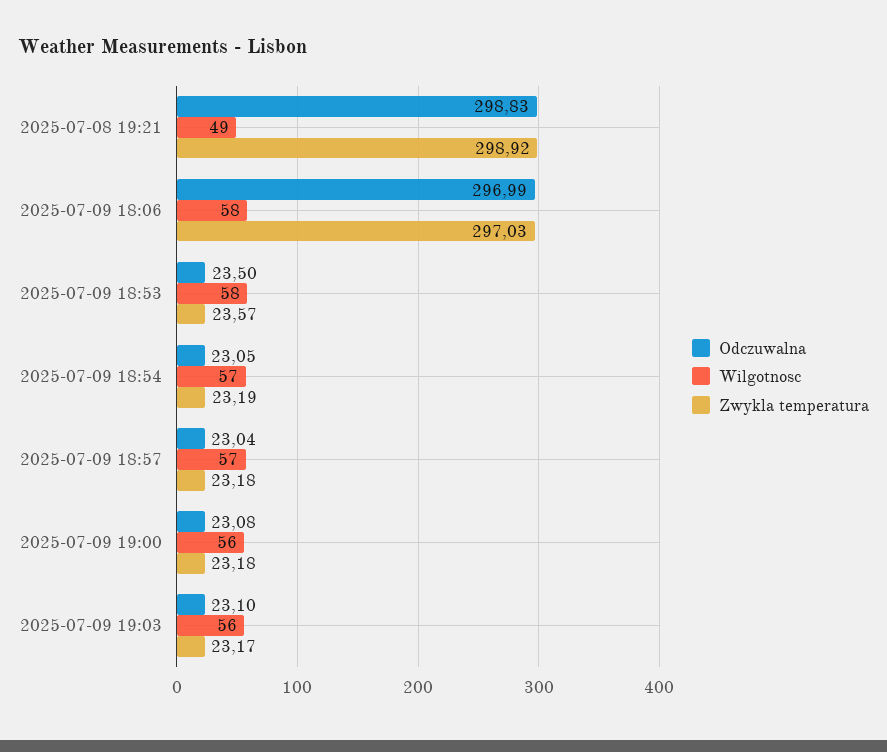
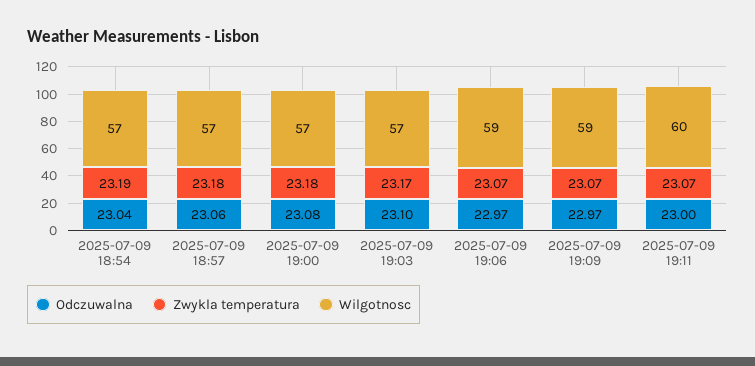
Odczuwalna, 2025-07-08 19:21: 298.83 -> none
Wilgotnosc, 2025-07-08 19:21: 49 -> none
Zwykla temperatura, 2025-07-08 19:21: 298.92 -> none
Odczuwalna, 2025-07-09 18:06: 296.99 -> none
Wilgotnosc, 2025-07-09 18:06: 58 -> none
Zwykla temperatura, 2025-07-09 18:06: 297.03 -> none
Odczuwalna, 2025-07-09 18:53: 23.5 -> none
Wilgotnosc, 2025-07-09 18:53: 58 -> none
Zwykla temperatura, 2025-07-09 18:53: 23.57 -> none
Odczuwalna, 2025-07-09 18:54: 23.05 -> 23.04
Odczuwalna, 2025-07-09 18:57: 23.04 -> 23.06
Wilgotnosc, 2025-07-09 19:00: 56 -> 57
Wilgotnosc, 2025-07-09 19:03: 56 -> 57
Odczuwalna, 2025-07-09 19:06: none -> 22.97
Zwykla temperatura, 2025-07-09 19:06: none -> 23.07
Wilgotnosc, 2025-07-09 19:06: none -> 59
Odczuwalna, 2025-07-09 19:09: none -> 22.97
Zwykla temperatura, 2025-07-09 19:09: none -> 23.07
Wilgotnosc, 2025-07-09 19:09: none -> 59
Odczuwalna, 2025-07-09 19:11: none -> 23
Zwykla temperatura, 2025-07-09 19:11: none -> 23.07
Wilgotnosc, 2025-07-09 19:11: none -> 60

